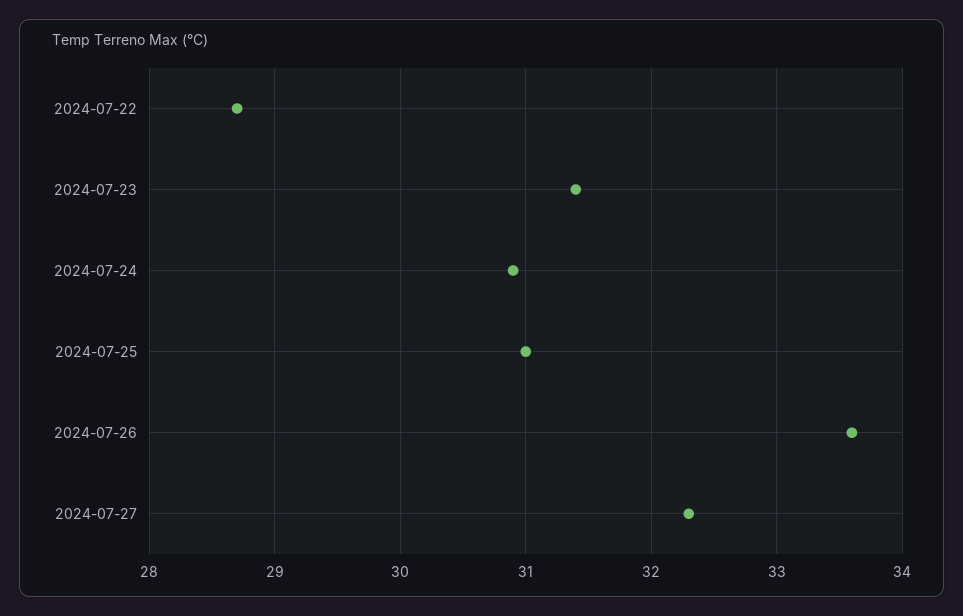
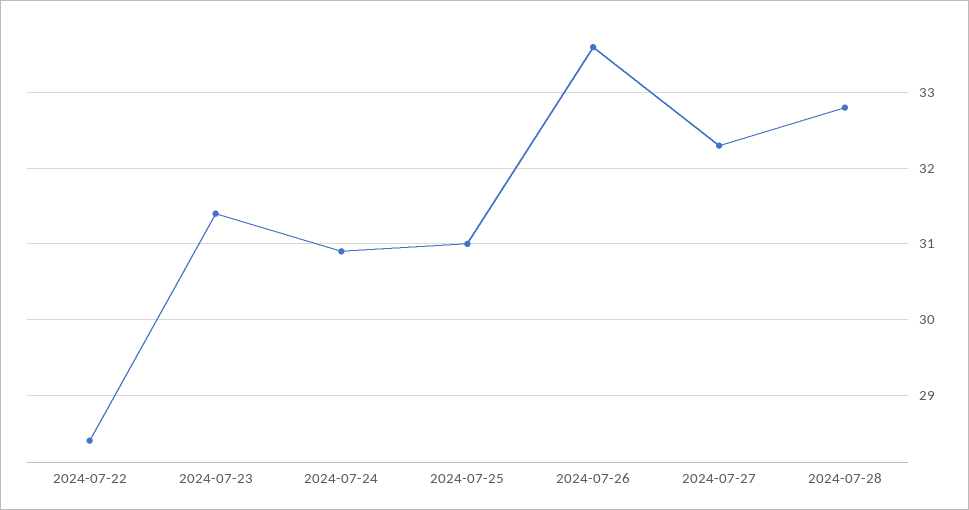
2024-07-22: 28.7 -> 28.4
2024-07-28: none -> 32.8

